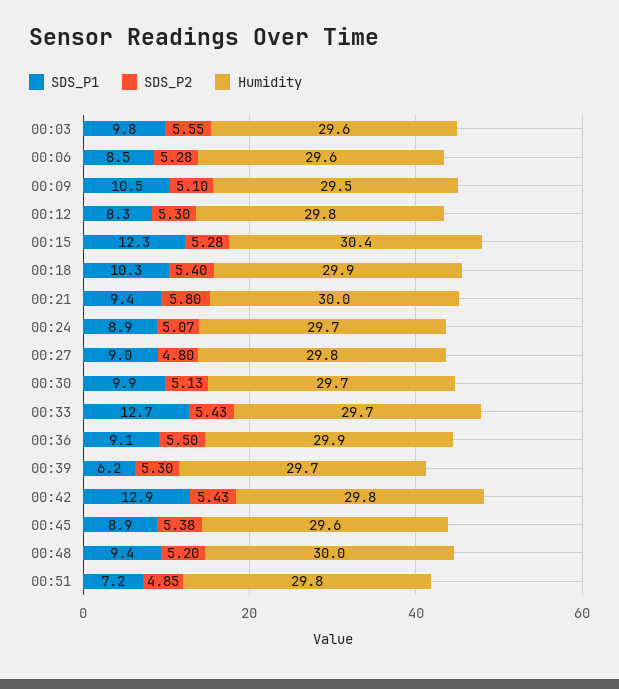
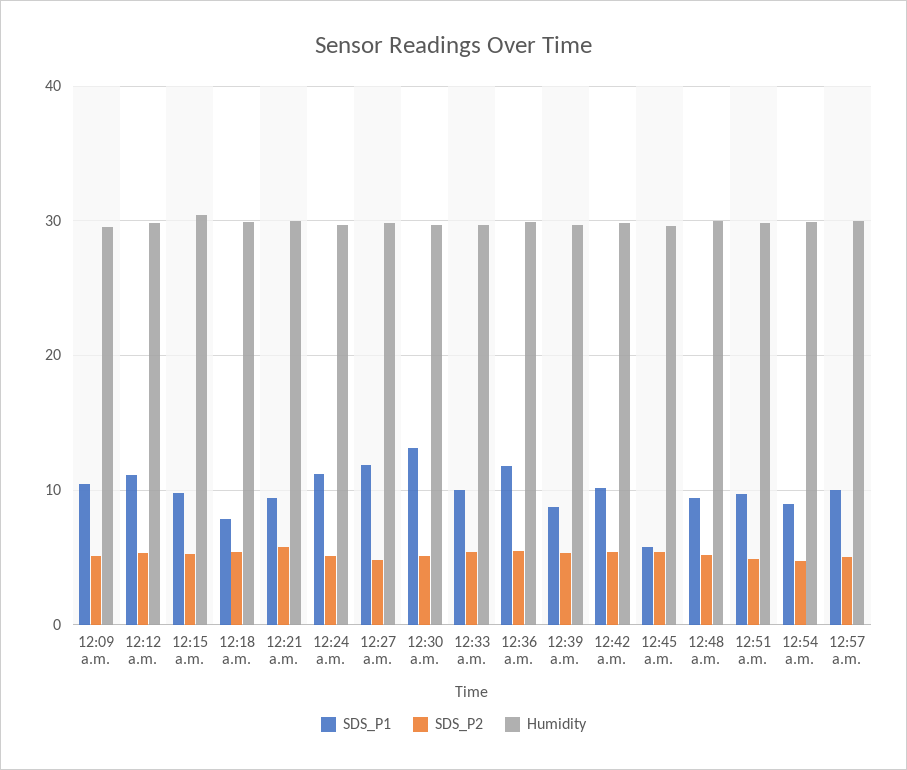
SDS_P1, 00:03: 9.8 -> none
SDS_P2, 00:03: 5.55 -> none
Humidity, 00:03: 29.6 -> none
SDS_P1, 00:06: 8.5 -> none
SDS_P2, 00:06: 5.28 -> none
Humidity, 00:06: 29.6 -> none
SDS_P1, 00:12: 8.3 -> 11
SDS_P1, 00:15: 12.3 -> 10
SDS_P1, 00:18: 10.3 -> 8
SDS_P1, 00:24: 8.9 -> 11
SDS_P1, 00:27: 9 -> 12
SDS_P1, 00:30: 9.9 -> 13
SDS_P1, 00:33: 12.7 -> 10
SDS_P1, 00:36: 9.1 -> 12
SDS_P1, 00:39: 6.2 -> 9
SDS_P1, 00:42: 12.9 -> 10
SDS_P1, 00:45: 8.9 -> 6
SDS_P1, 00:51: 7.2 -> 10
SDS_P1, 12:54 a.m.: none -> 9
SDS_P2, 12:54 a.m.: none -> 5
Humidity, 12:54 a.m.: none -> 30
SDS_P1, 12:57 a.m.: none -> 10
SDS_P2, 12:57 a.m.: none -> 5
Humidity, 12:57 a.m.: none -> 30

